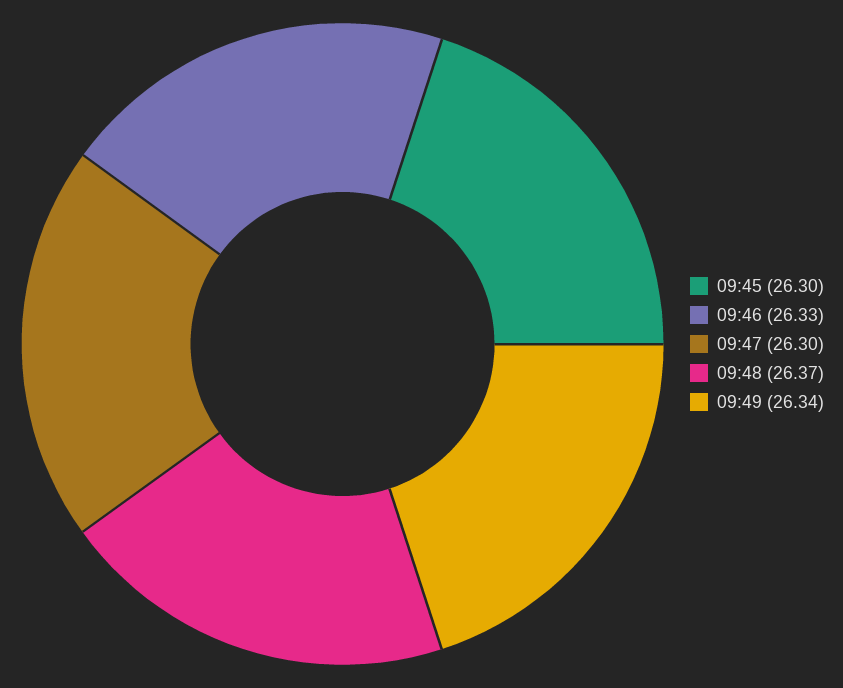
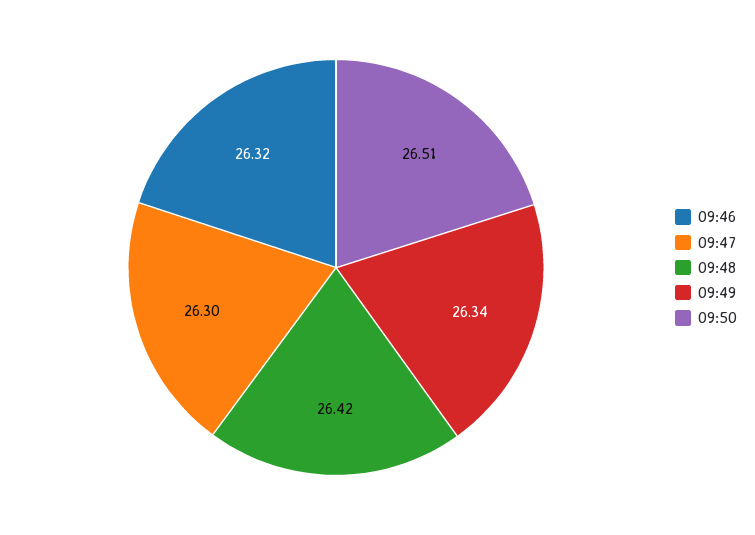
09:45: 26.3 -> none
09:46: 26.33 -> 26.32
09:48: 26.37 -> 26.42
09:50: none -> 26.51

